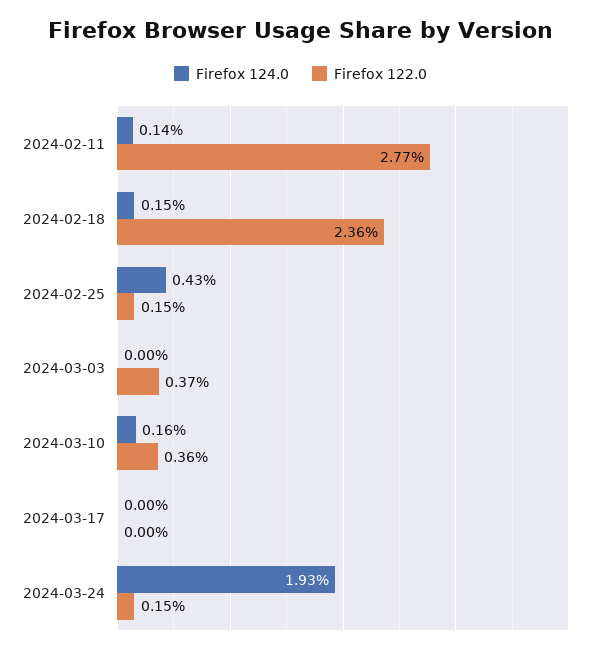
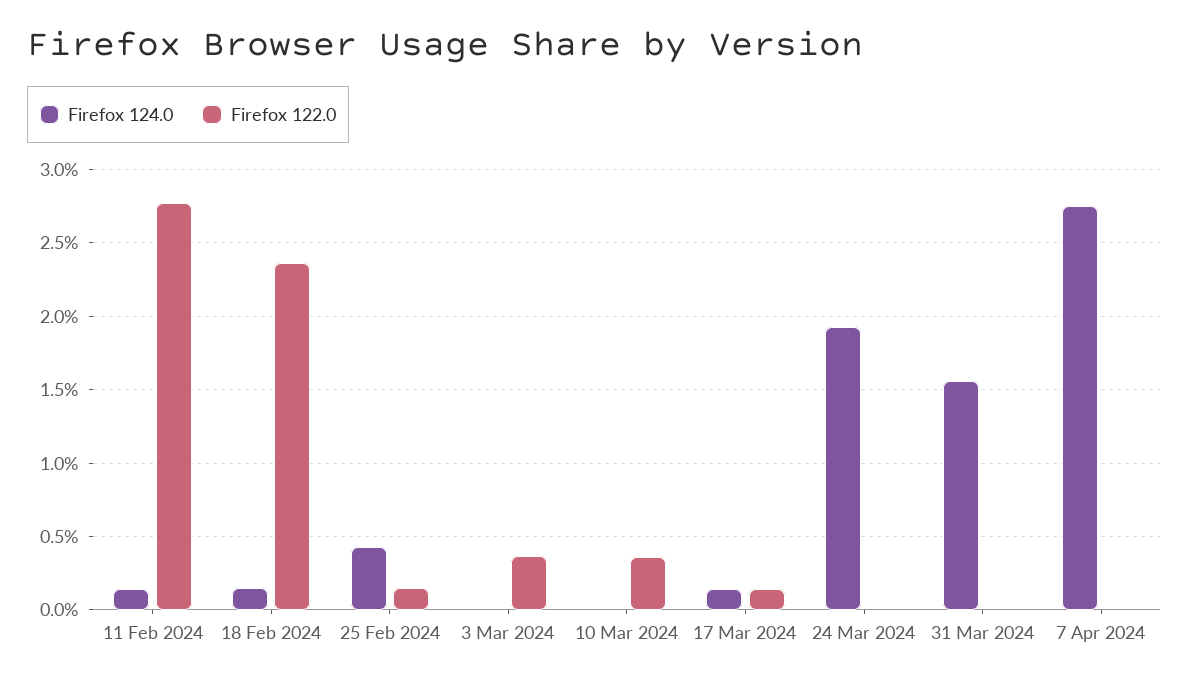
Firefox 124.0, 2024-03-10: 0.16 -> 0
Firefox 124.0, 2024-03-17: 0 -> 0.15
Firefox 122.0, 2024-03-17: 0 -> 0.15
Firefox 122.0, 2024-03-24: 0.15 -> 0
Firefox 124.0, 31 Mar 2024: none -> 1.55
Firefox 122.0, 31 Mar 2024: none -> 0
Firefox 124.0, 7 Apr 2024: none -> 2.75
Firefox 122.0, 7 Apr 2024: none -> 0

